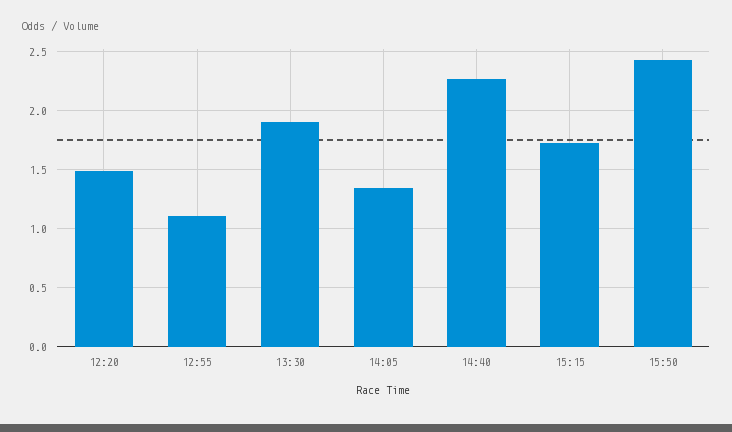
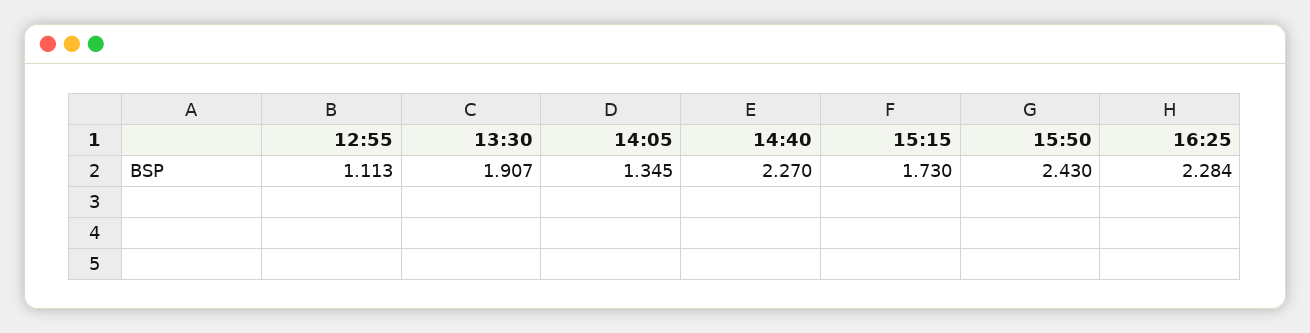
12:20: 1.5 -> none
16:25: none -> 2.284

